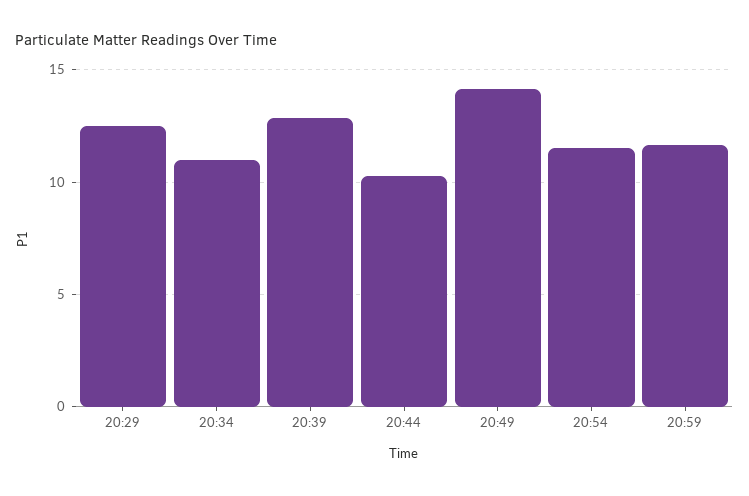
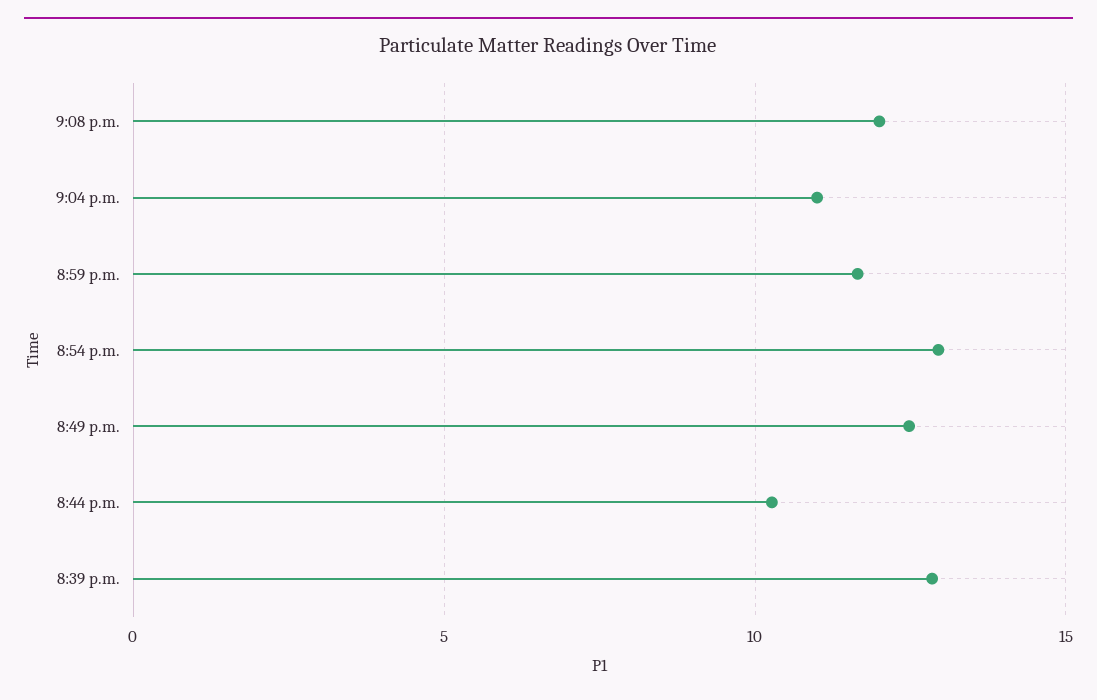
20:29: 12.5 -> none
20:34: 11 -> none
20:49: 14 -> 12.5
20:54: 11.5 -> 13
9:08 p.m.: none -> 12
9:04 p.m.: none -> 11

